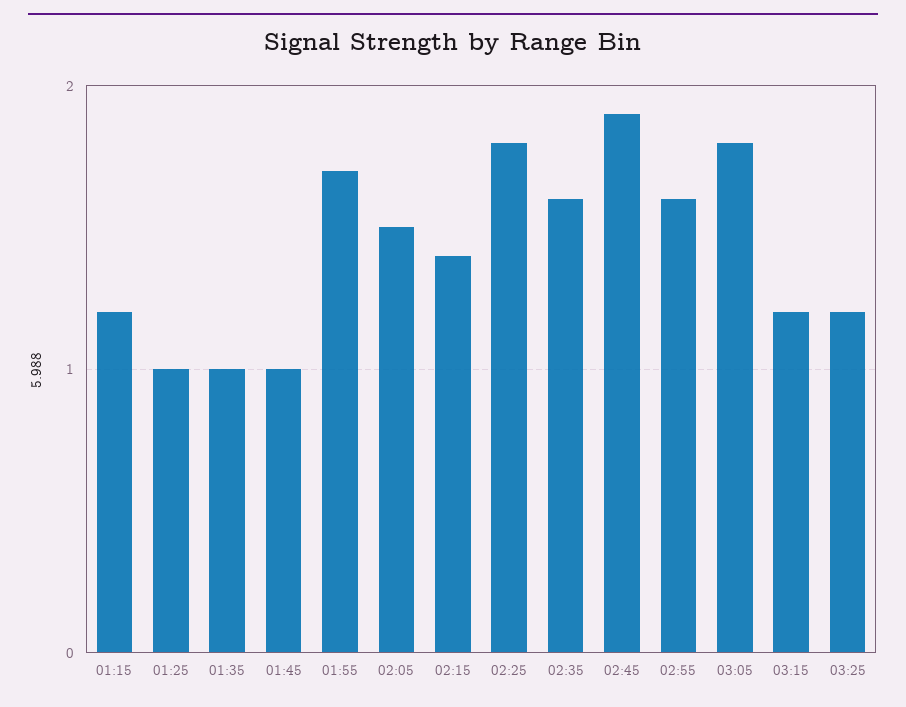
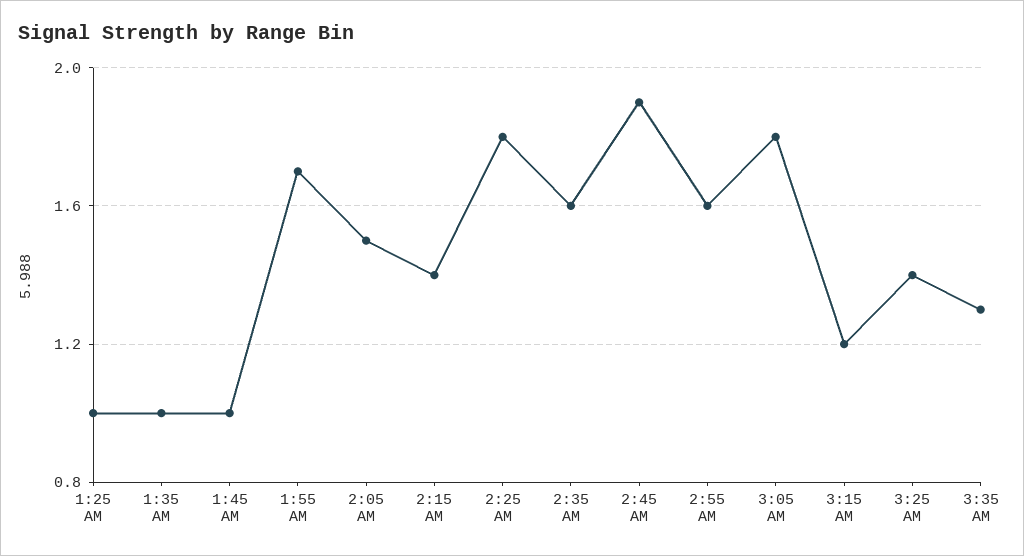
01:15: 1.2 -> none
03:25: 1.2 -> 1.4
3:35 AM: none -> 1.3

